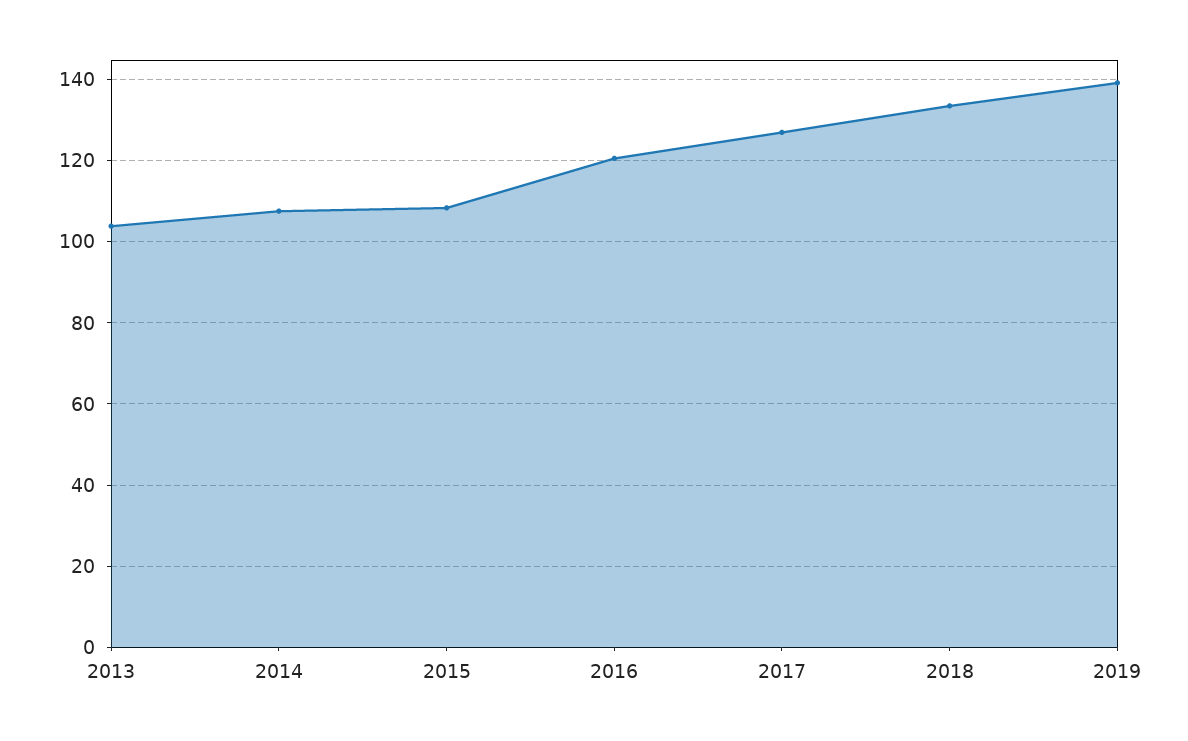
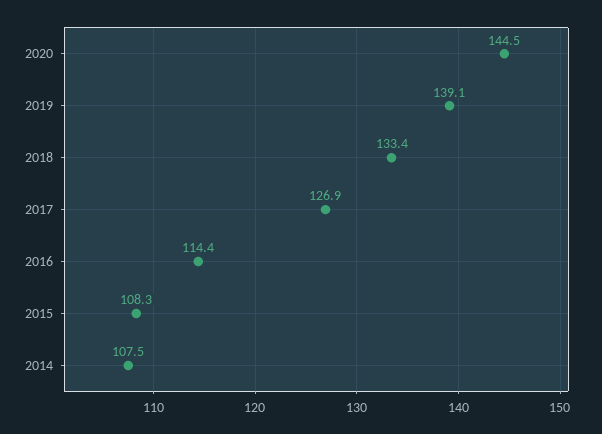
2013: 104 -> none
2016: 120 -> 114.4
2020: none -> 144.5

